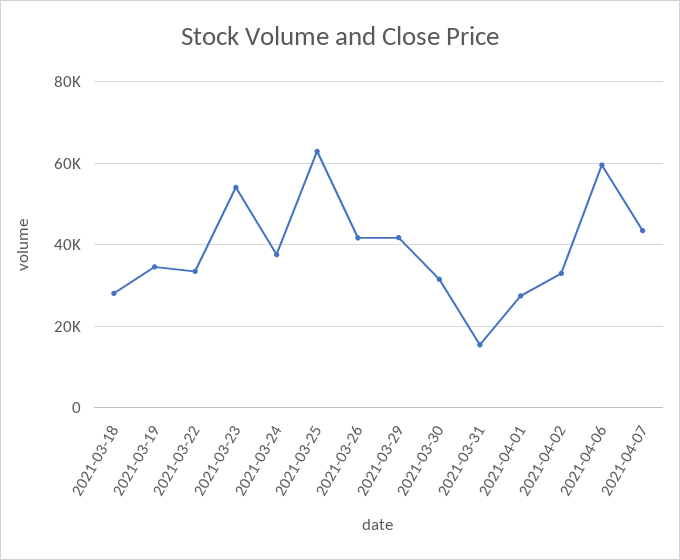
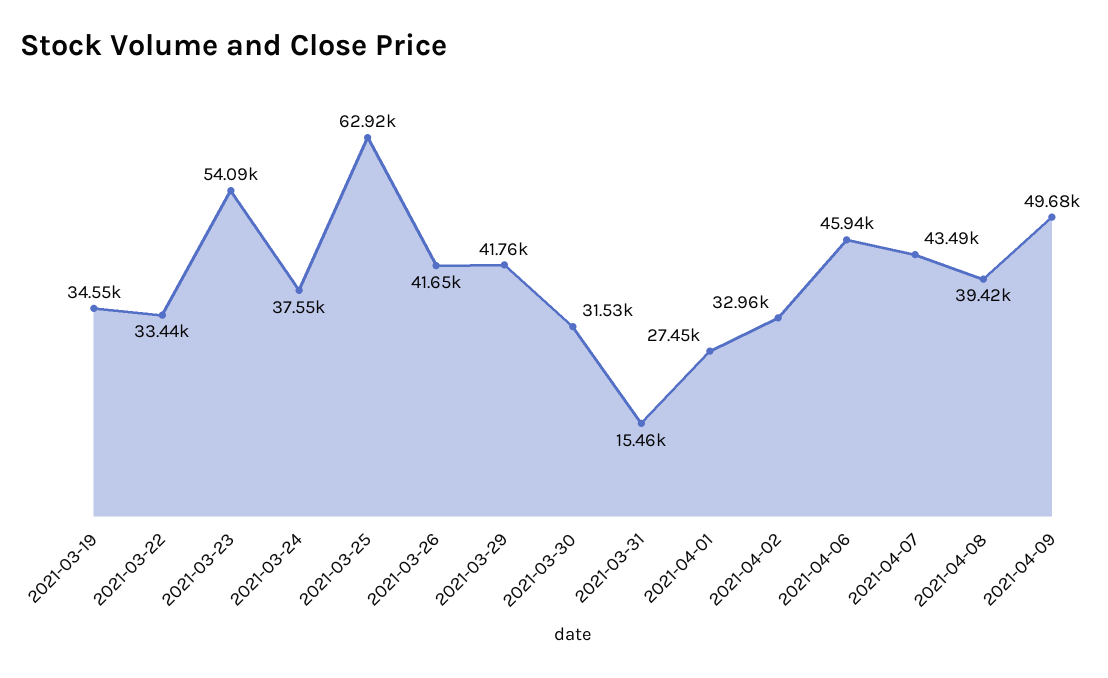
2021-03-18: 28000 -> none
2021-04-06: 60000 -> 45940
2021-04-08: none -> 39420
2021-04-09: none -> 49680

